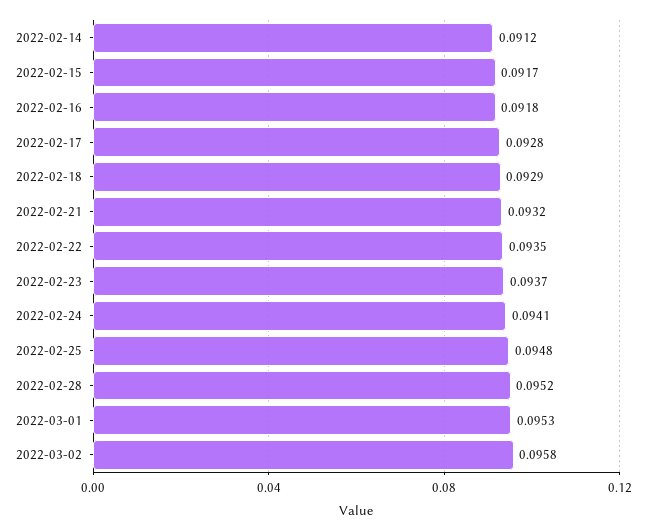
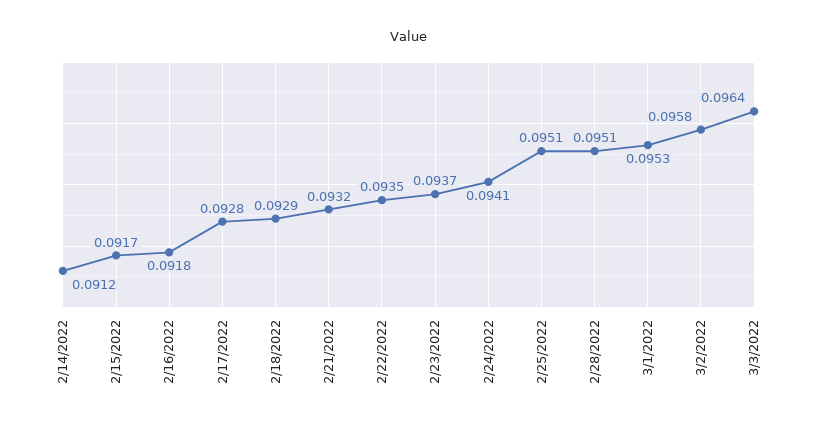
2022-02-25: 0.0948 -> 0.0951
2022-02-28: 0.0952 -> 0.0951
3/3/2022: none -> 0.0964

